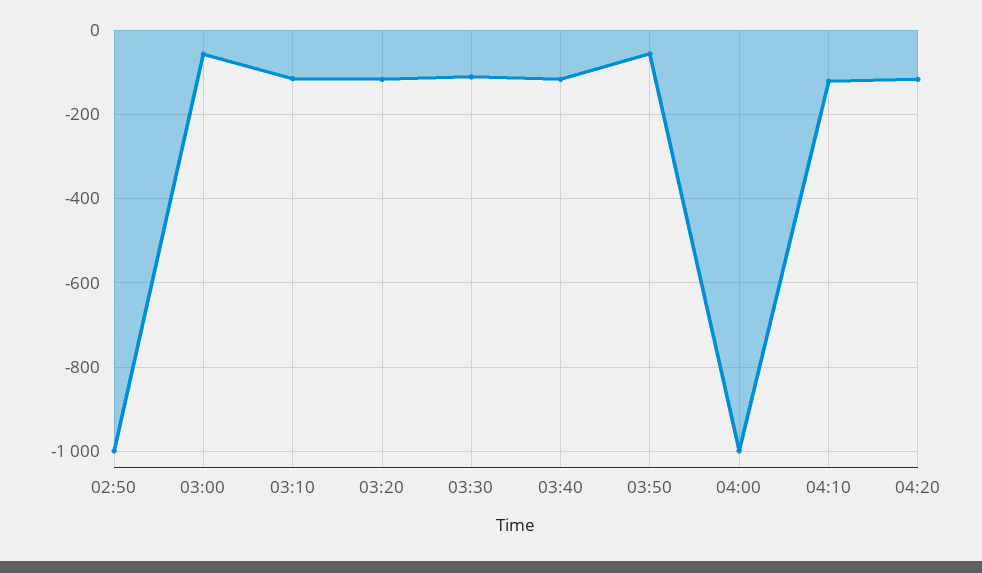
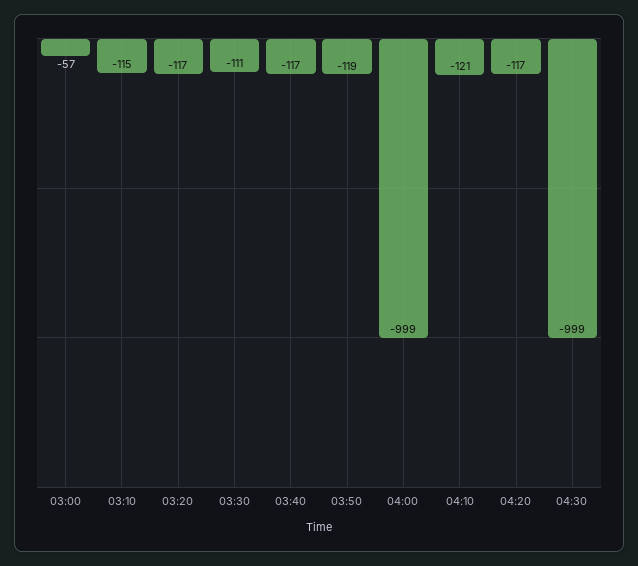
02:50: -1000 -> none
03:50: -60 -> -119
04:30: none -> -999

